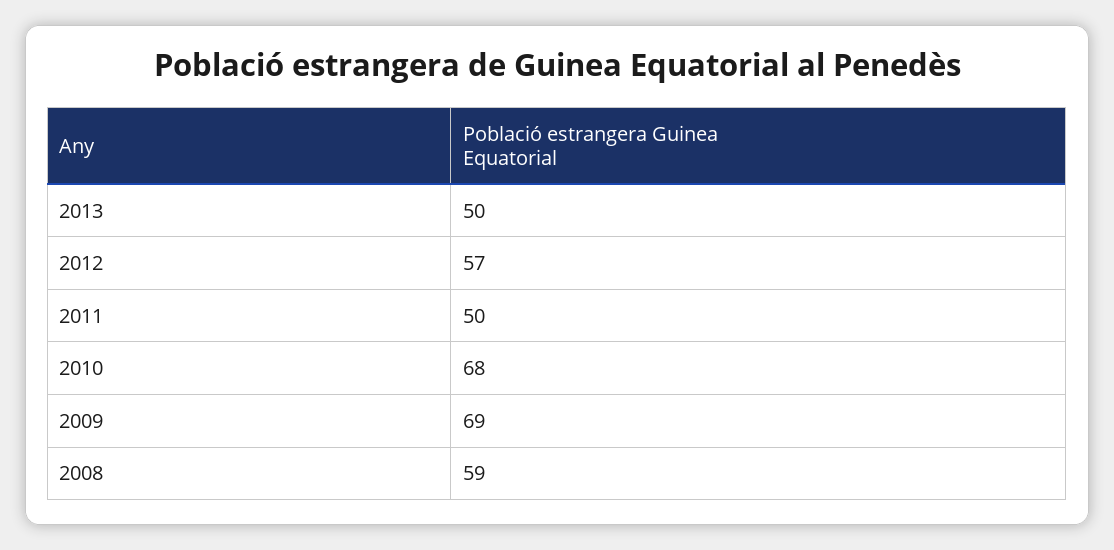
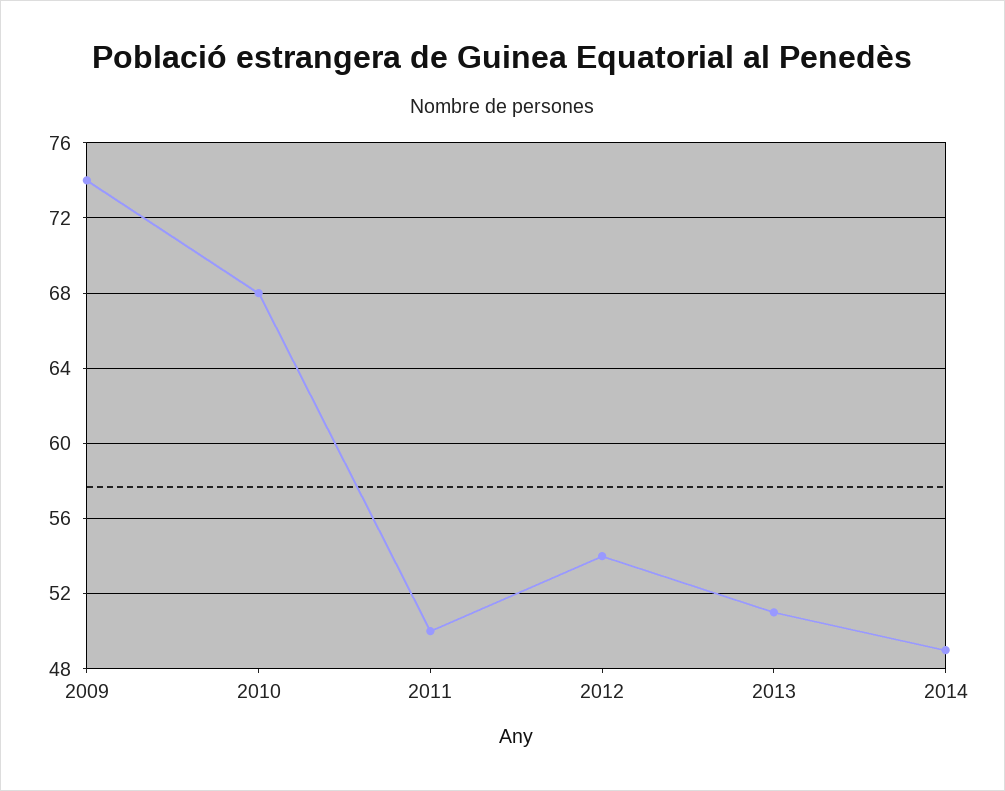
2013: 50 -> 51
2012: 57 -> 54
2009: 69 -> 74
2008: 59 -> none
2014: none -> 49

